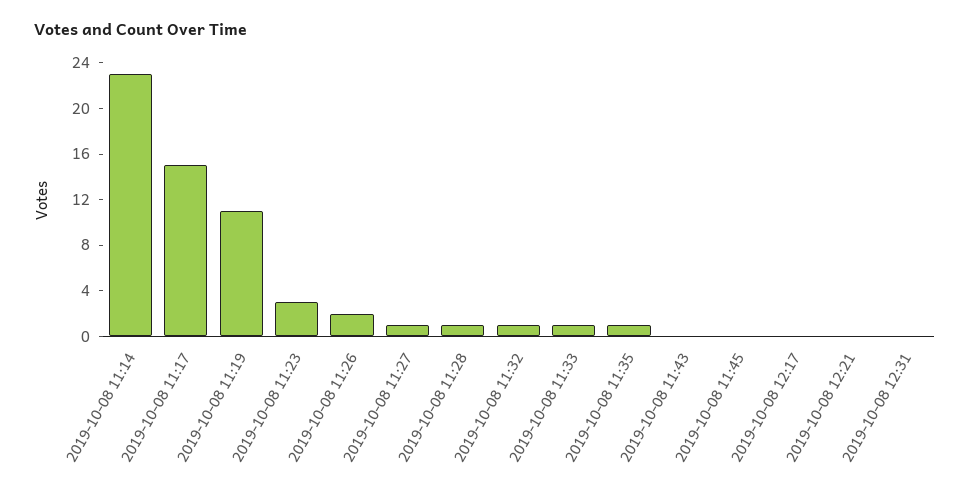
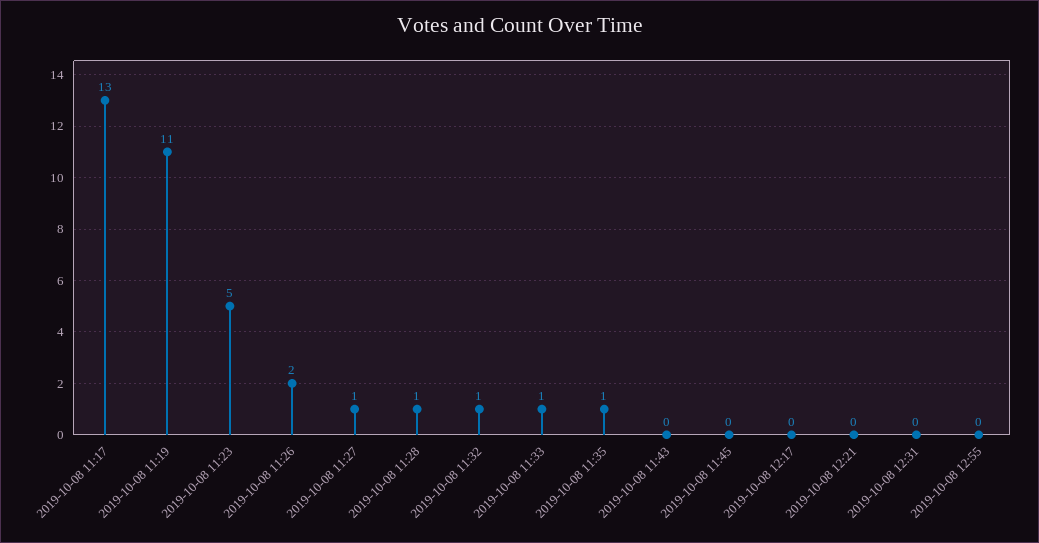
2019-10-08 11:14: 23 -> none
2019-10-08 11:17: 15 -> 13
2019-10-08 11:23: 3 -> 5
2019-10-08 12:55: none -> 0

